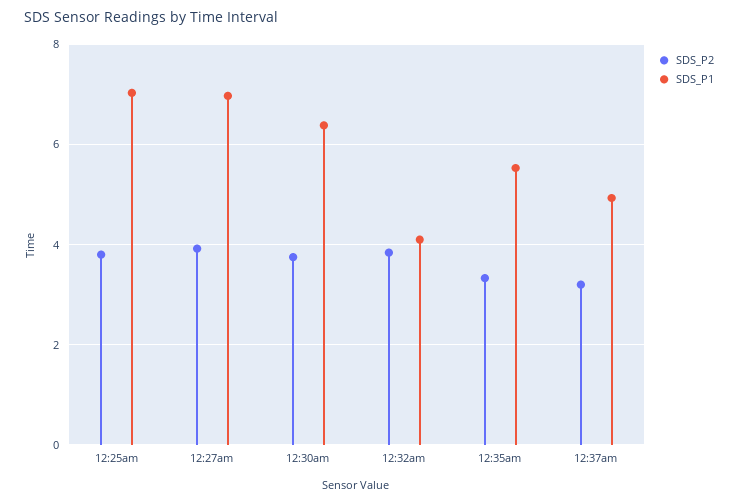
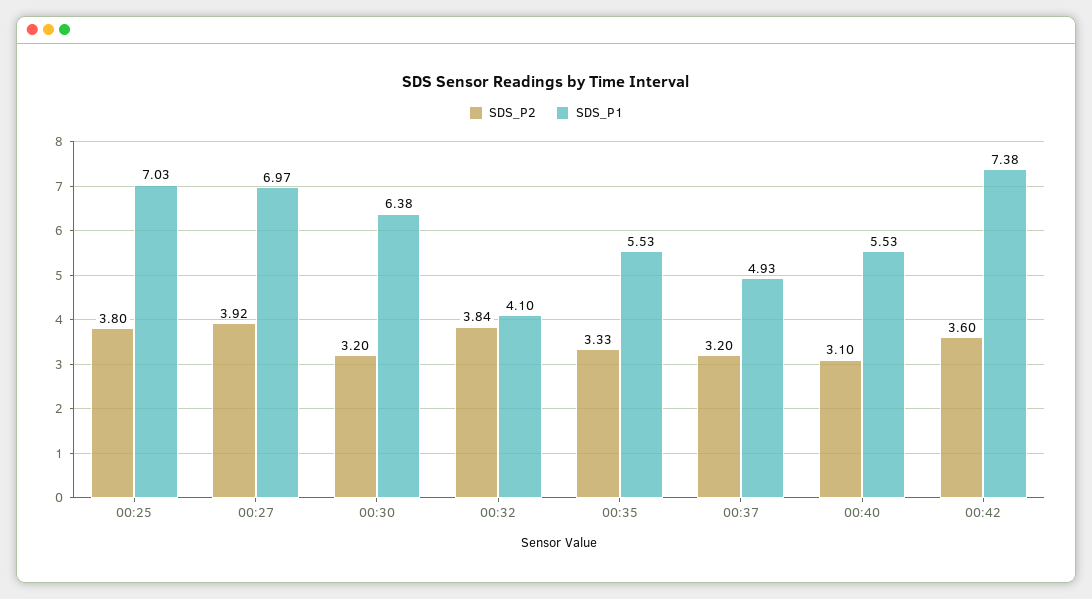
SDS_P2, 12:30am: 3.8 -> 3.2
SDS_P2, 00:40: none -> 3.1
SDS_P1, 00:40: none -> 5.53
SDS_P2, 00:42: none -> 3.6
SDS_P1, 00:42: none -> 7.38

